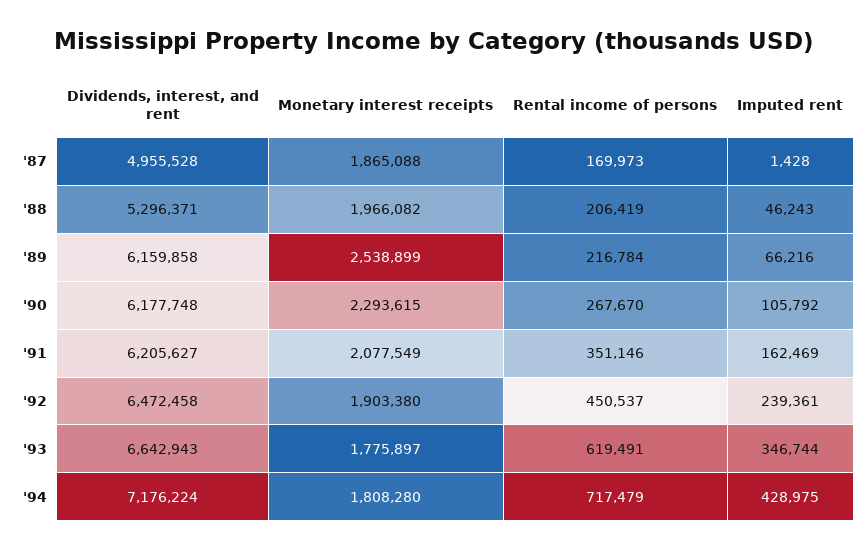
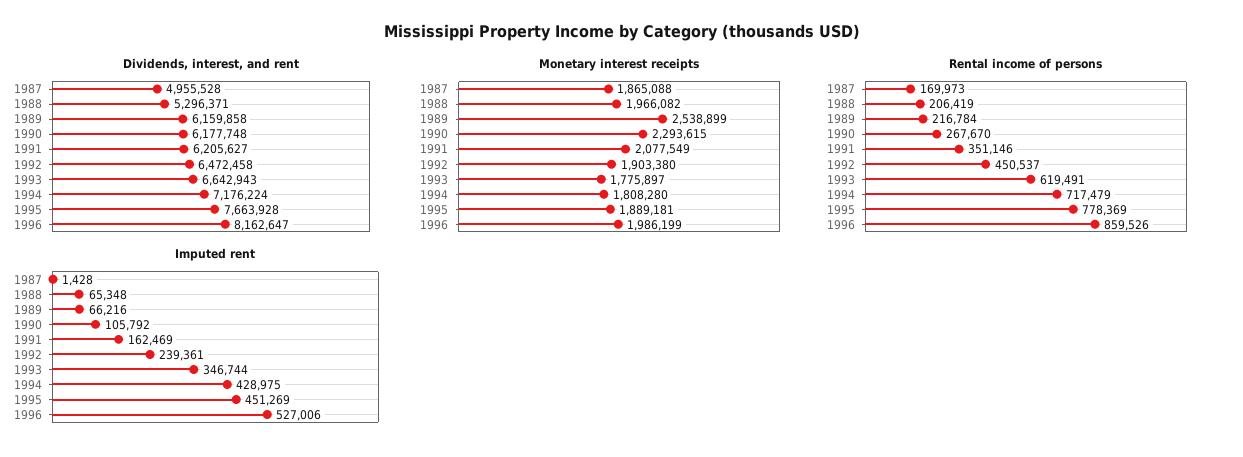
Imputed rent, '88: 46243 -> 65348
Dividends, interest, and rent, 1995: none -> 7663928
Dividends, interest, and rent, 1996: none -> 8162647
Monetary interest receipts, 1995: none -> 1889181
Monetary interest receipts, 1996: none -> 1986199
Rental income of persons, 1995: none -> 778369
Rental income of persons, 1996: none -> 859526
Imputed rent, 1995: none -> 451269
Imputed rent, 1996: none -> 527006

